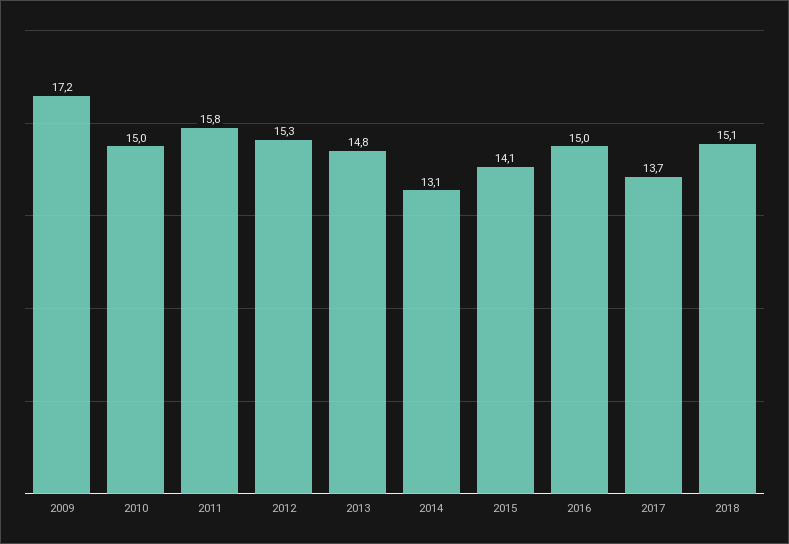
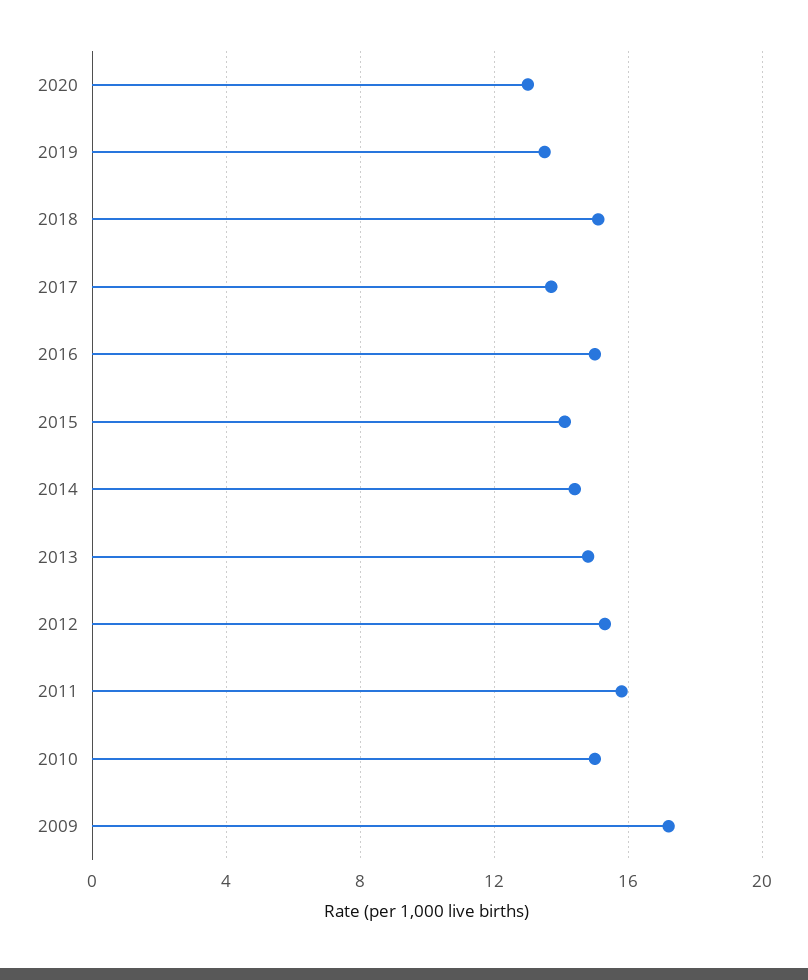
2014: 13.1 -> 14.5
2020: none -> 13
2019: none -> 13.5

